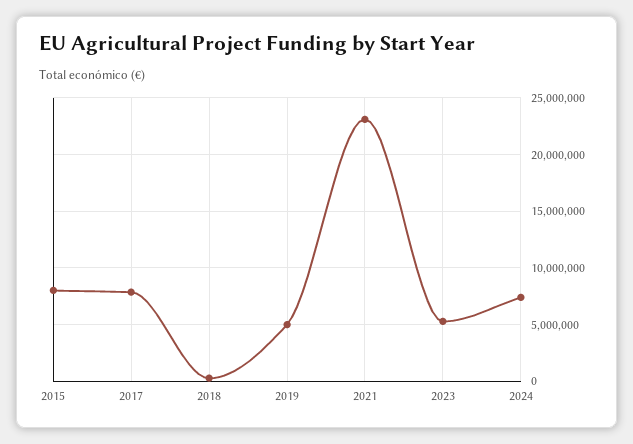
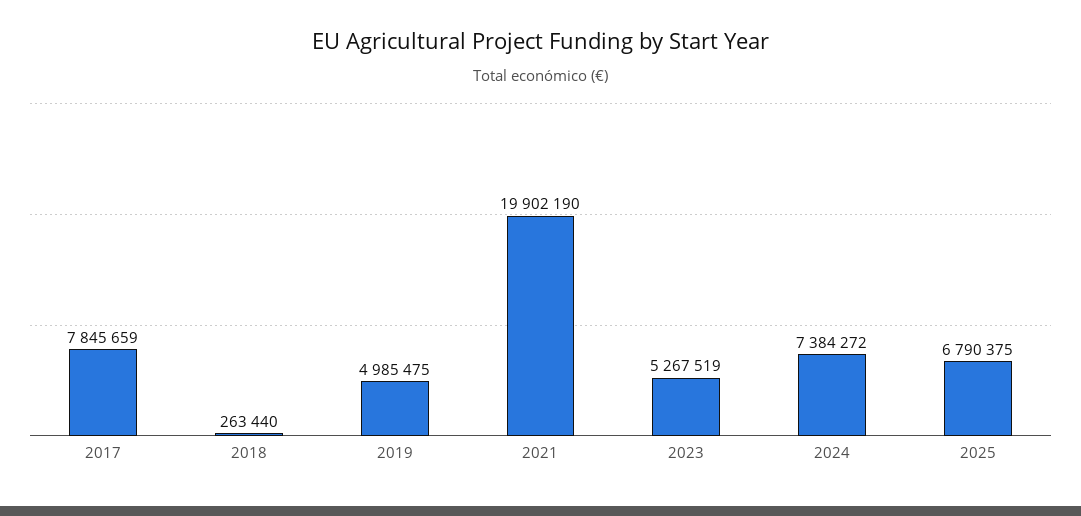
2015: 8000000 -> none
2021: 23000000 -> 19902190
2025: none -> 6790375

